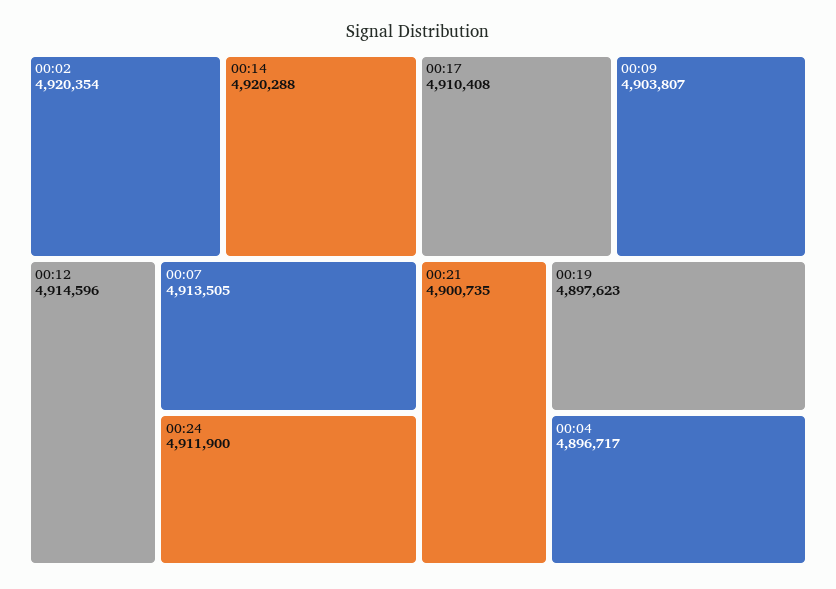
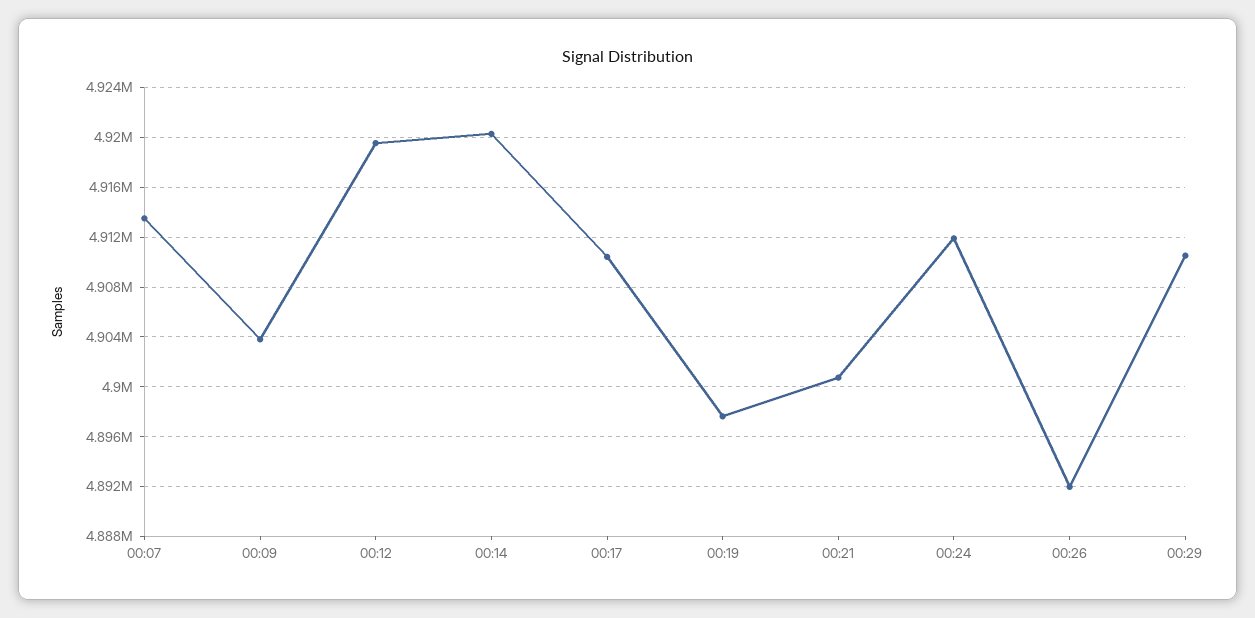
00:02: 4920354 -> none
00:12: 4914596 -> 4919500
00:04: 4896717 -> none
00:26: none -> 4892000
00:29: none -> 4910500

